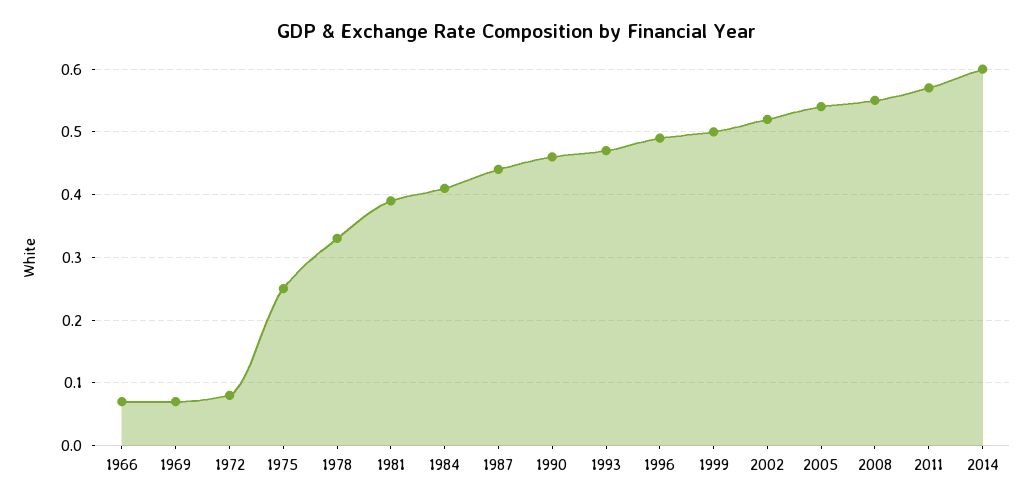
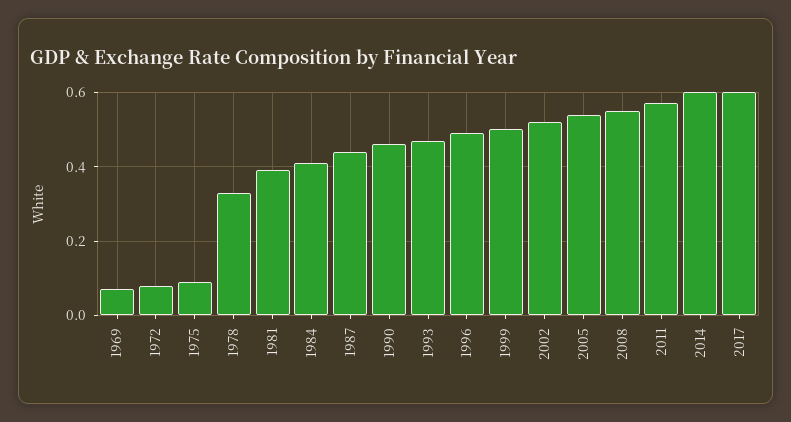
1966: 0.07 -> none
1975: 0.25 -> 0.1
2017: none -> 0.6

